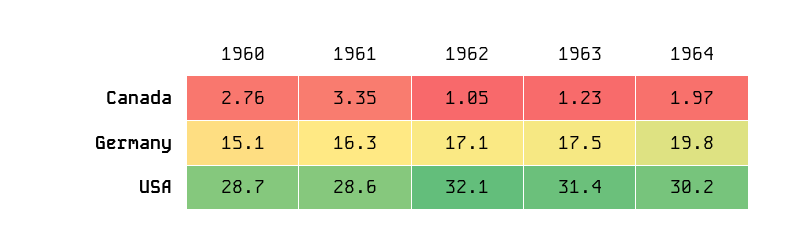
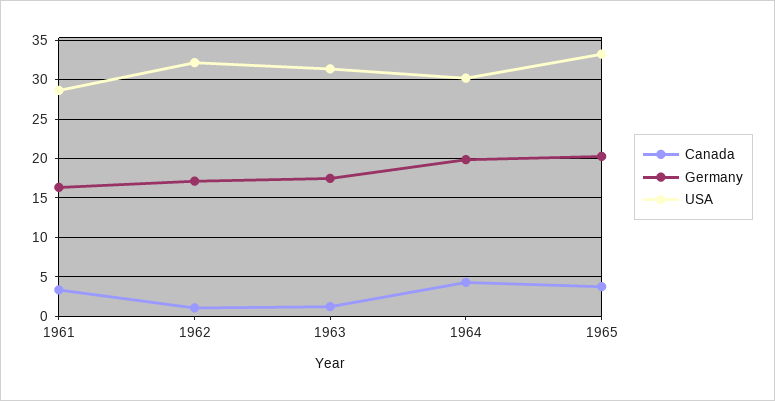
Canada, 1960: 2.76 -> none
Canada, 1964: 1.97 -> 4
Germany, 1960: 15.1 -> none
USA, 1960: 28.7 -> none
Canada, 1965: none -> 4
Germany, 1965: none -> 20
USA, 1965: none -> 33

